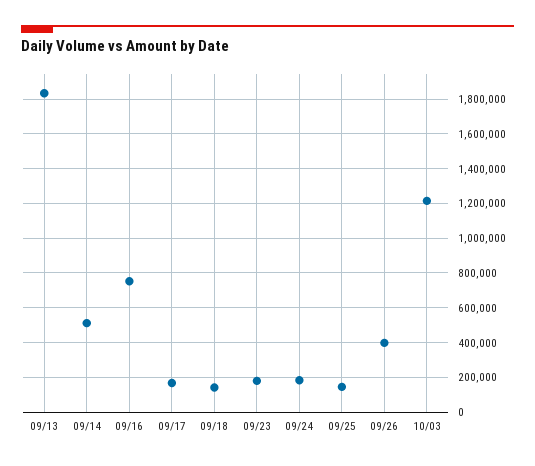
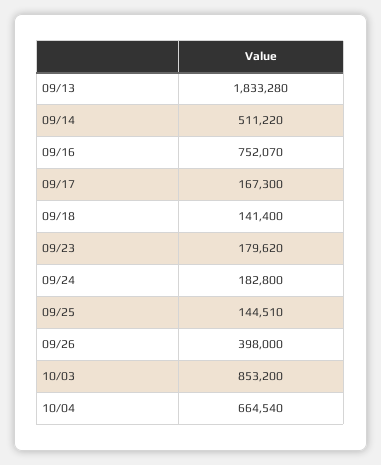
10/03: 1200000 -> 853200
10/04: none -> 664540

